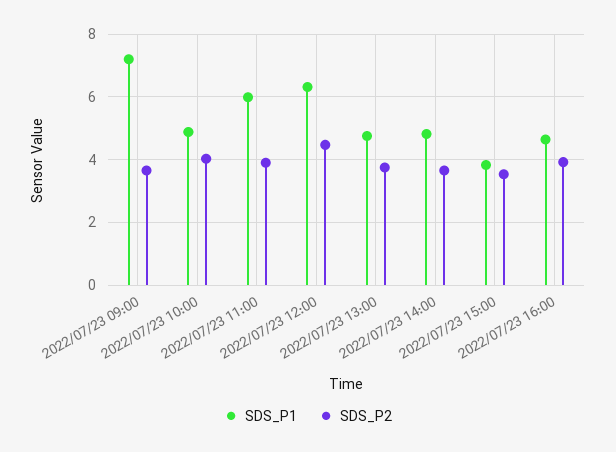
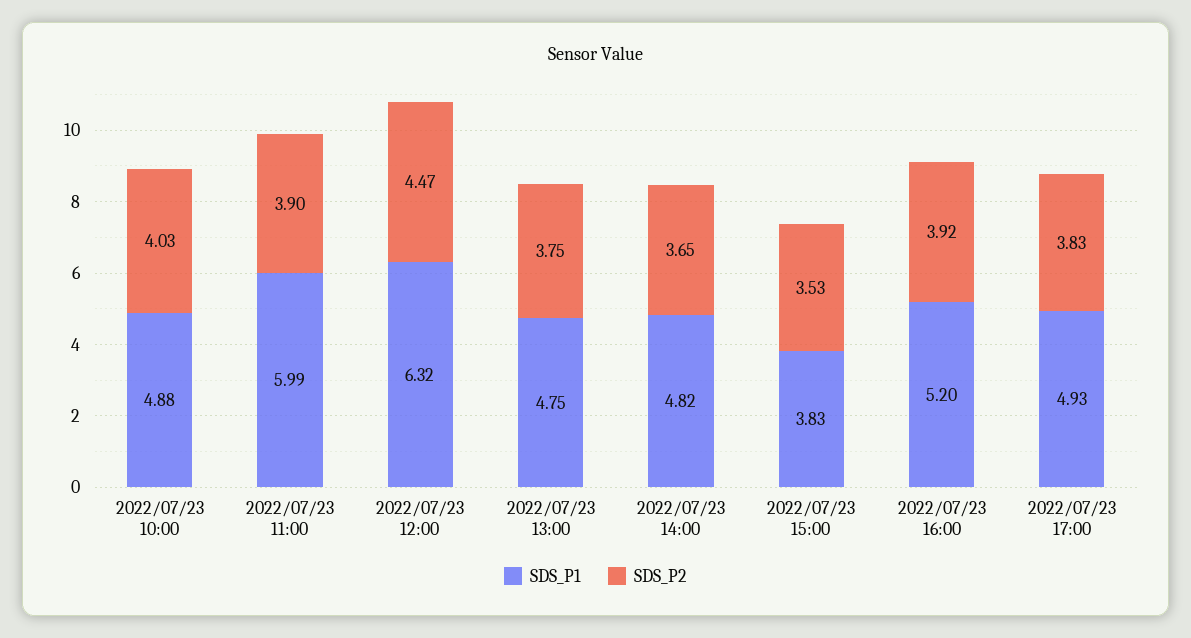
SDS_P1, 2022/07/23 09:00: 7.2 -> none
SDS_P2, 2022/07/23 09:00: 3.6 -> none
SDS_P1, 2022/07/23 16:00: 4.6 -> 5.2
SDS_P1, 2022/07/23 17:00: none -> 4.93
SDS_P2, 2022/07/23 17:00: none -> 3.83

